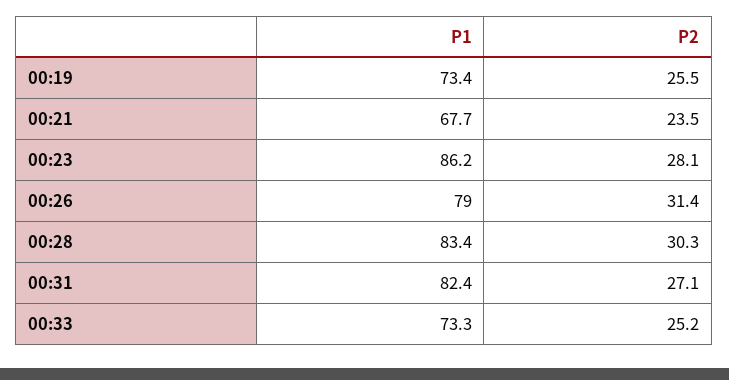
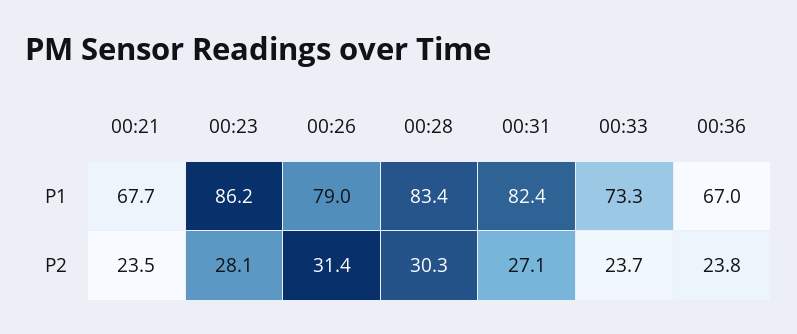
P1, 00:19: 73.4 -> none
P2, 00:19: 25.5 -> none
P2, 00:33: 25.2 -> 23.7
P1, 00:36: none -> 67
P2, 00:36: none -> 23.8

